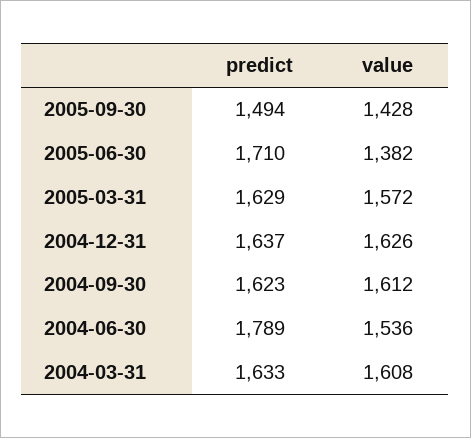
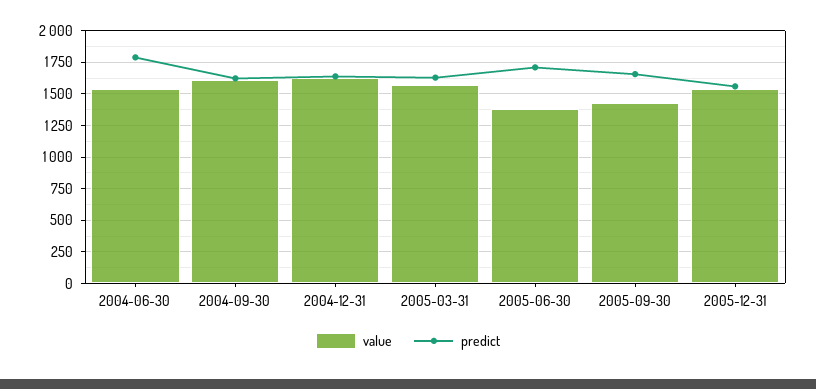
predict, 2005-09-30: 1494 -> 1650
predict, 2004-03-31: 1633 -> none
value, 2004-03-31: 1608 -> none
value, 2005-12-31: none -> 1550
predict, 2005-12-31: none -> 1550

